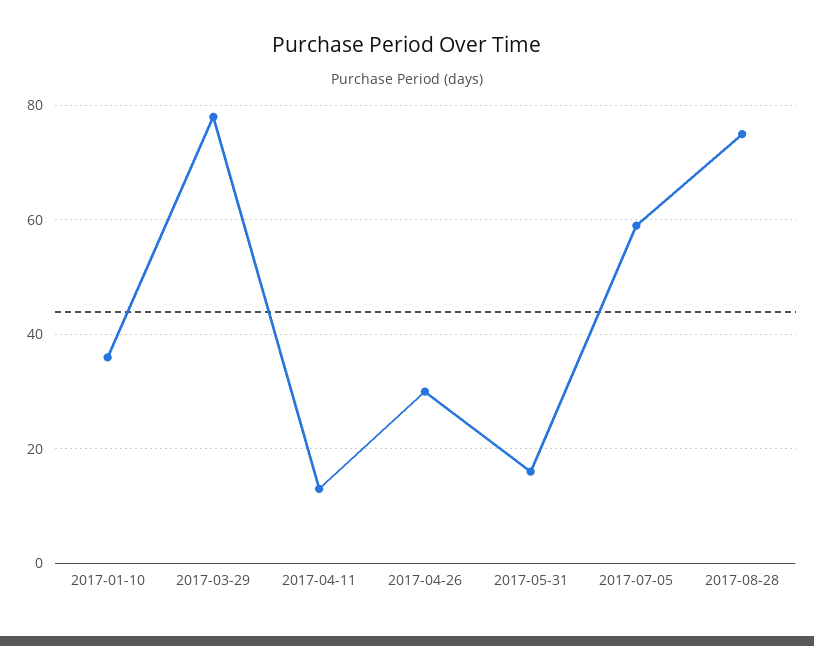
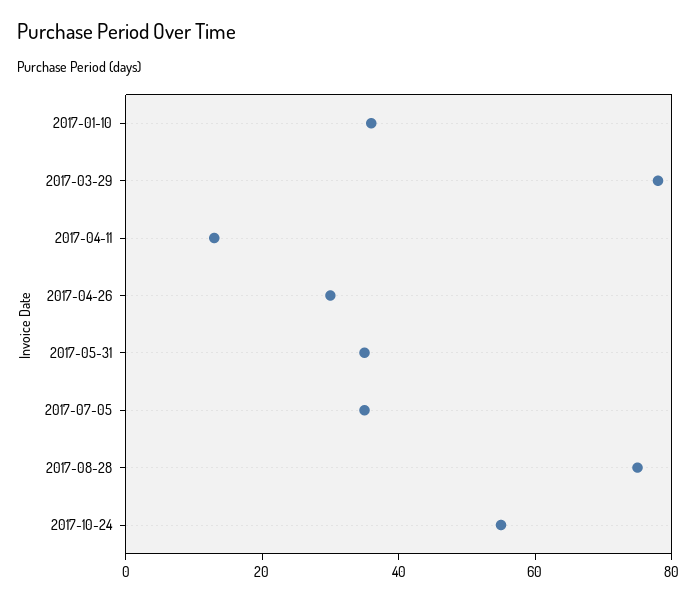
2017-05-31: 15 -> 35
2017-07-05: 60 -> 35
2017-10-24: none -> 55

